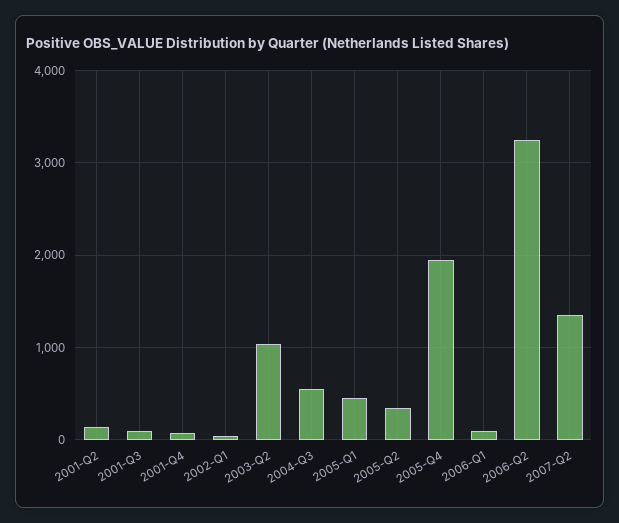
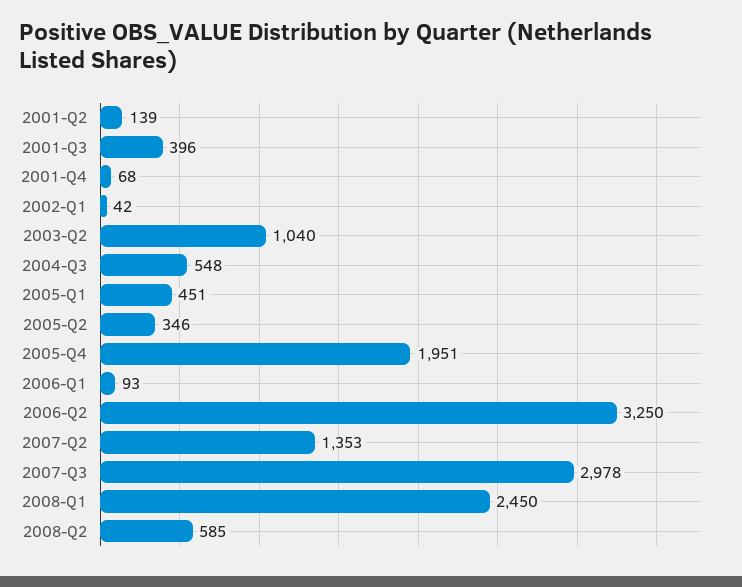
2001-Q3: 100 -> 396
2007-Q3: none -> 2978
2008-Q1: none -> 2450
2008-Q2: none -> 585

